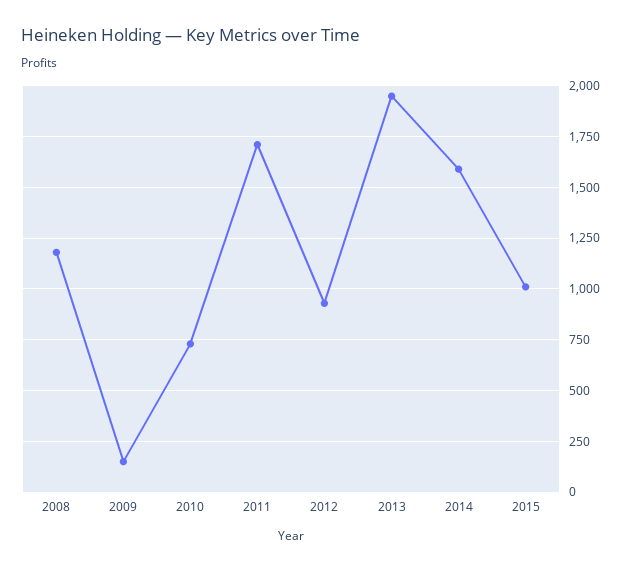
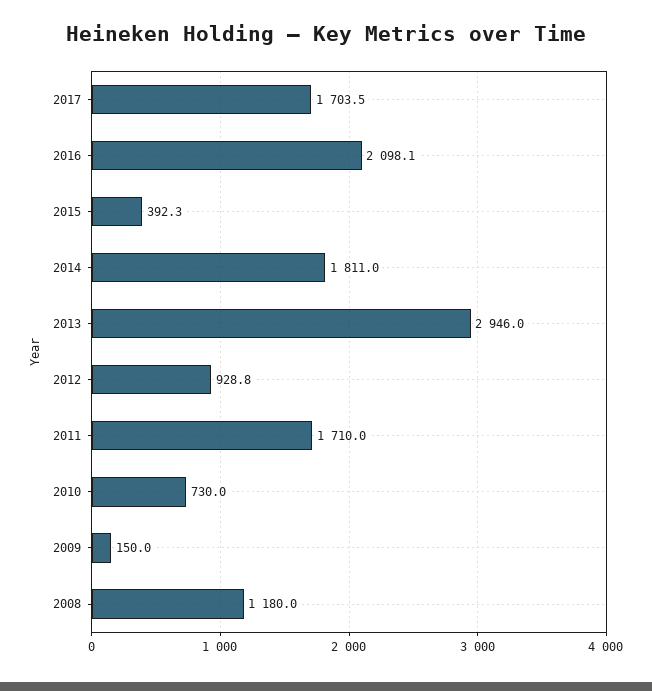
2013: 1950 -> 2946
2014: 1600 -> 1811
2015: 1000 -> 392.3
2017: none -> 1703.5
2016: none -> 2098.1

